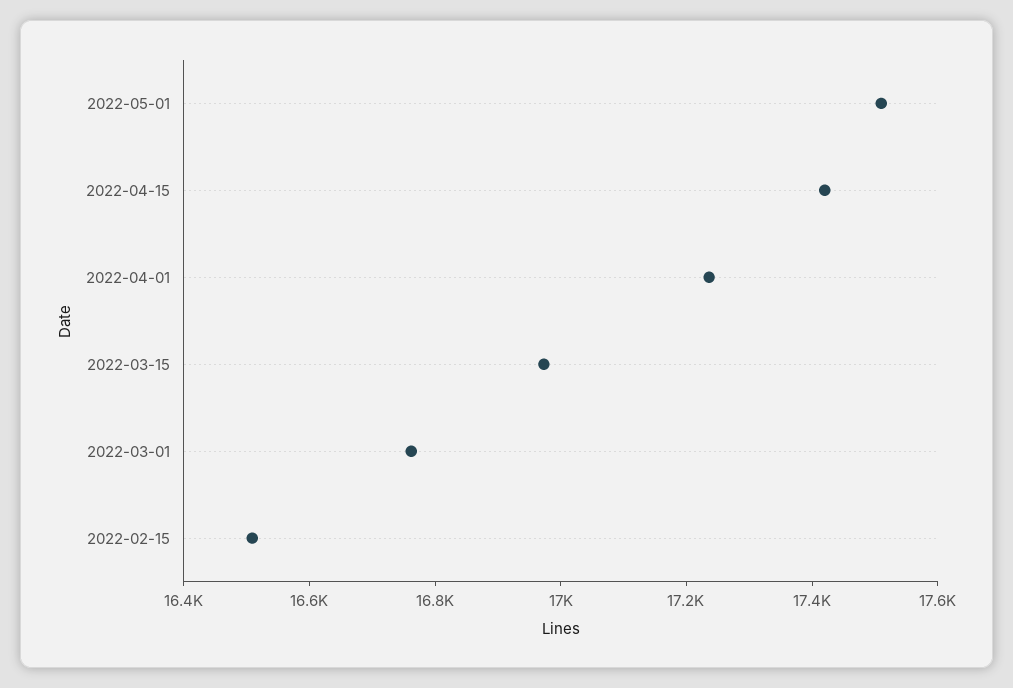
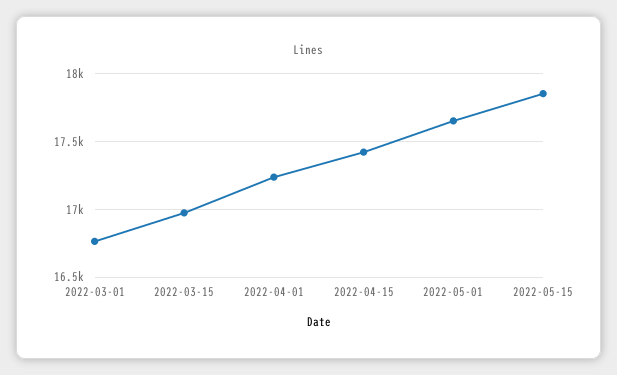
2022-05-01: 17500 -> 17650
2022-02-15: 16500 -> none
2022-05-15: none -> 17850

